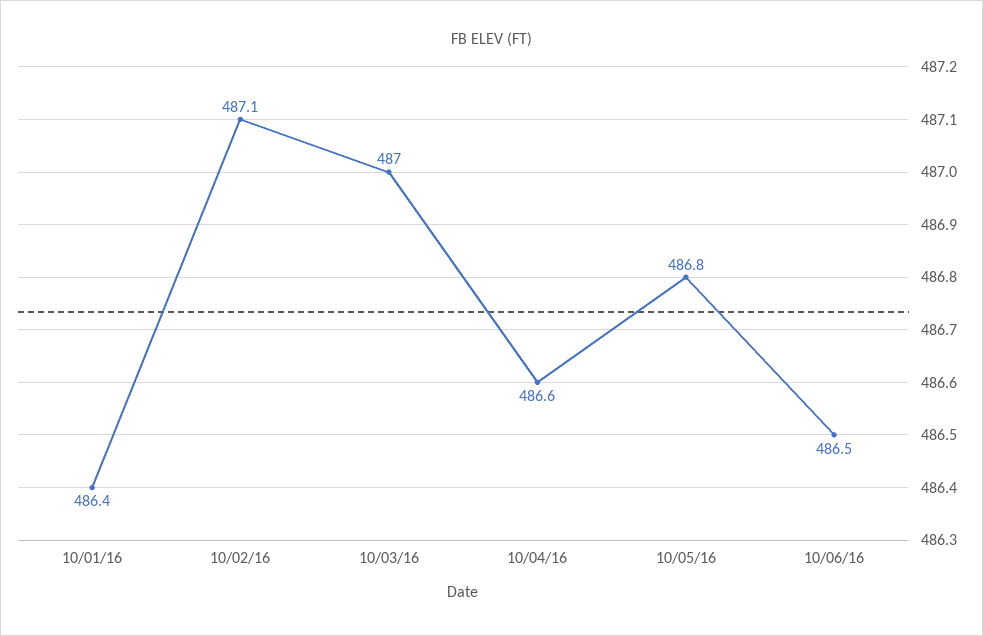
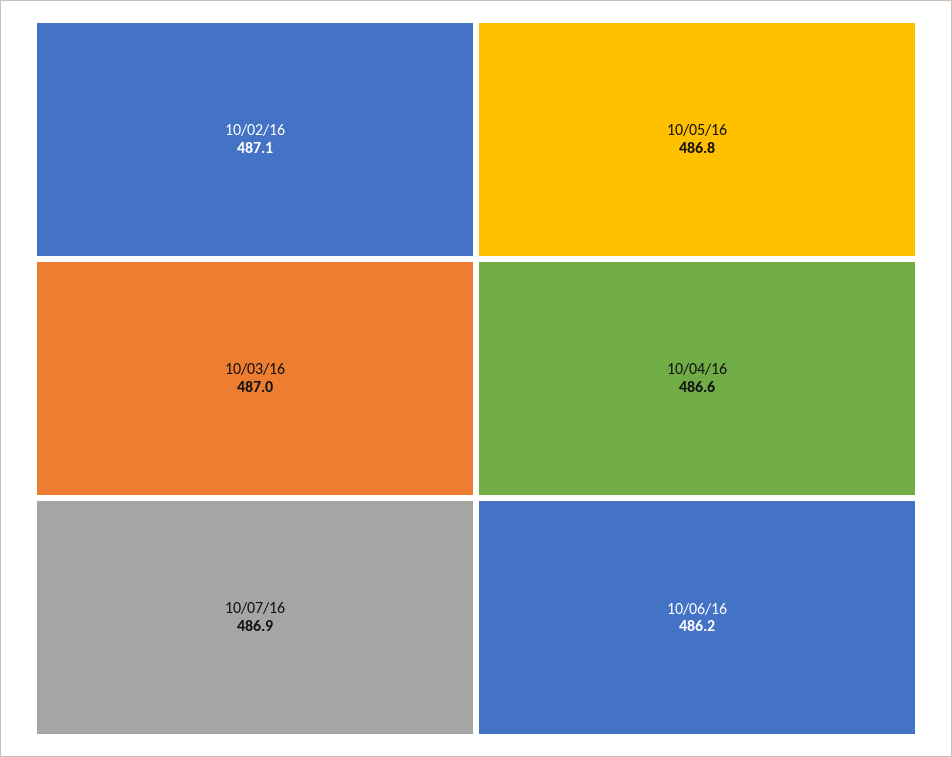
10/01/16: 486.4 -> none
10/06/16: 486.5 -> 486.2
10/07/16: none -> 486.9

